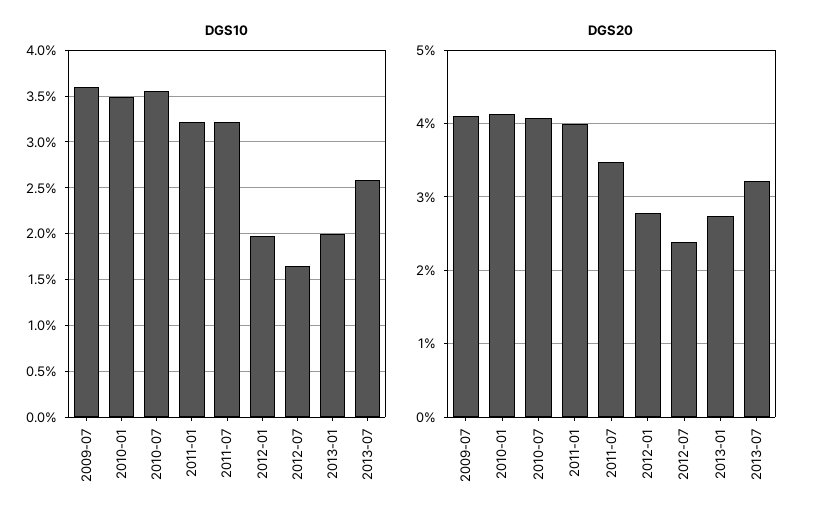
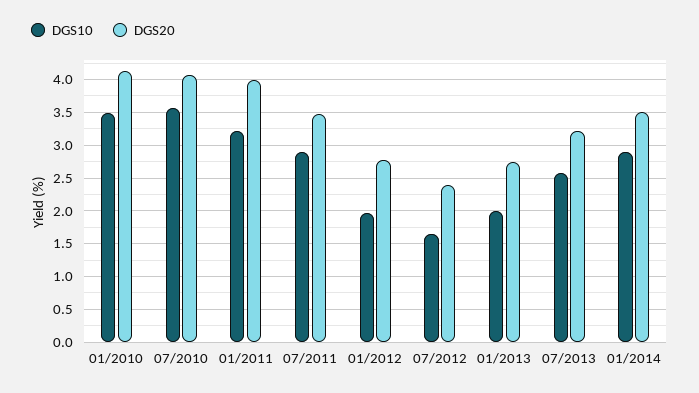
DGS10, 2009-07: 3.6 -> none
DGS10, 2011-07: 3.2 -> 2.9
DGS20, 2009-07: 4.1 -> none
DGS10, 01/2014: none -> 2.9
DGS20, 01/2014: none -> 3.5

